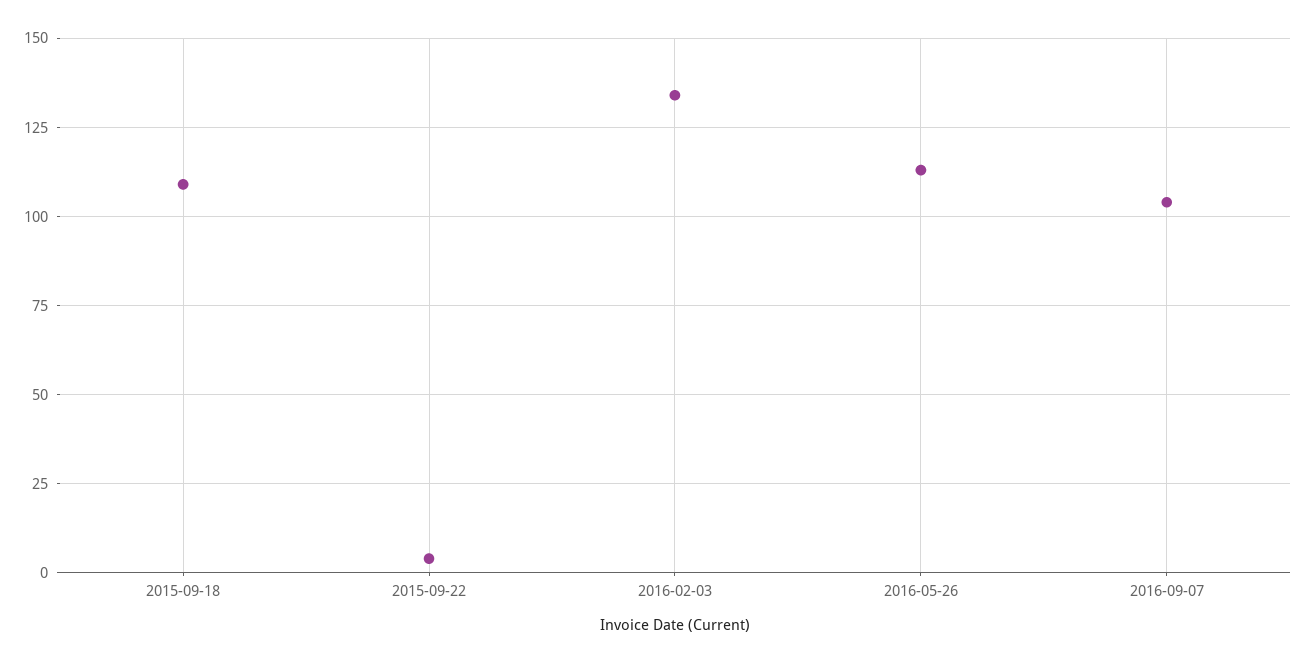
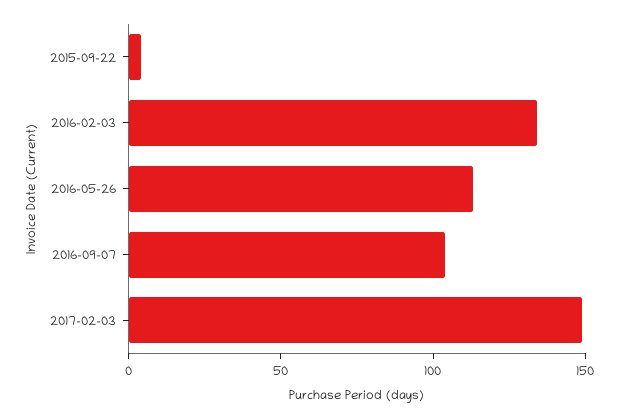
2015-09-18: 110 -> none
2017-02-03: none -> 150

